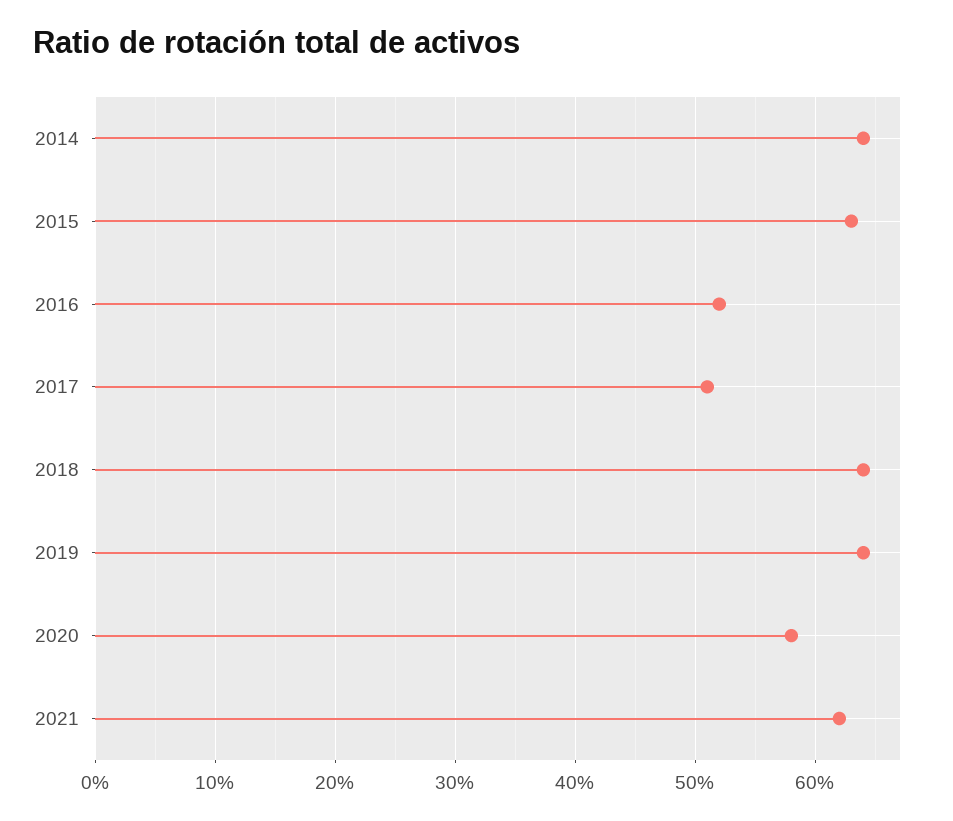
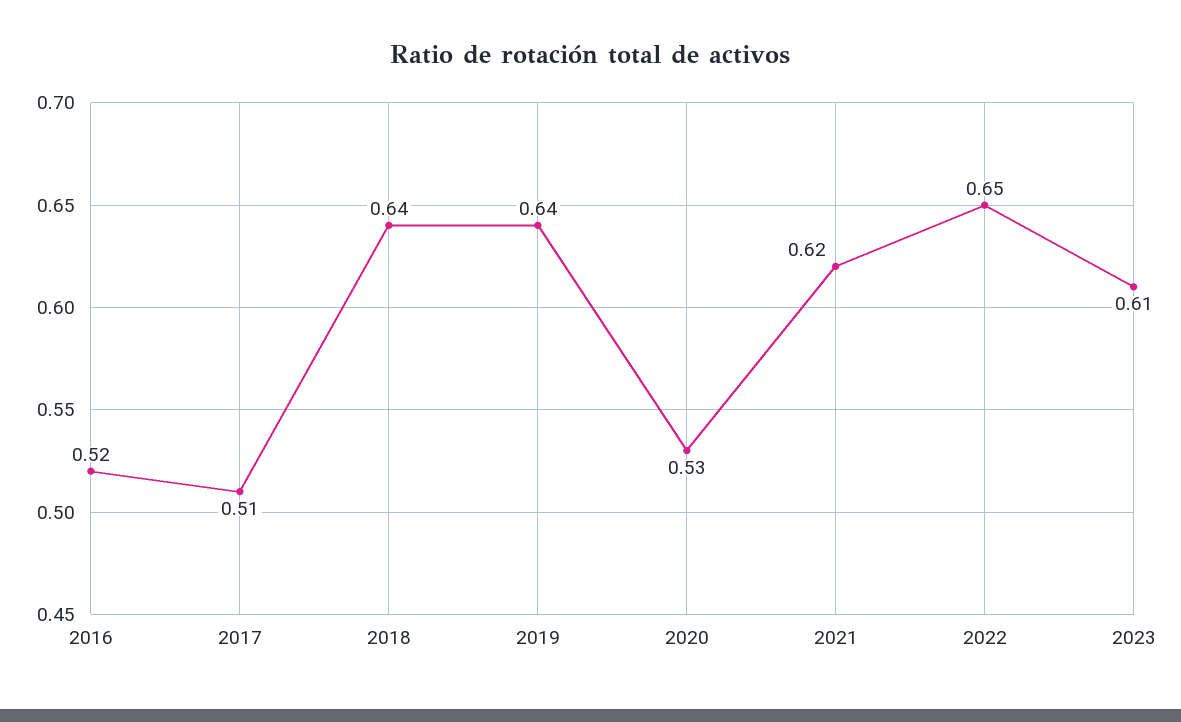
2014: 0.64 -> none
2015: 0.63 -> none
2020: 0.58 -> 0.53
2022: none -> 0.65
2023: none -> 0.61

